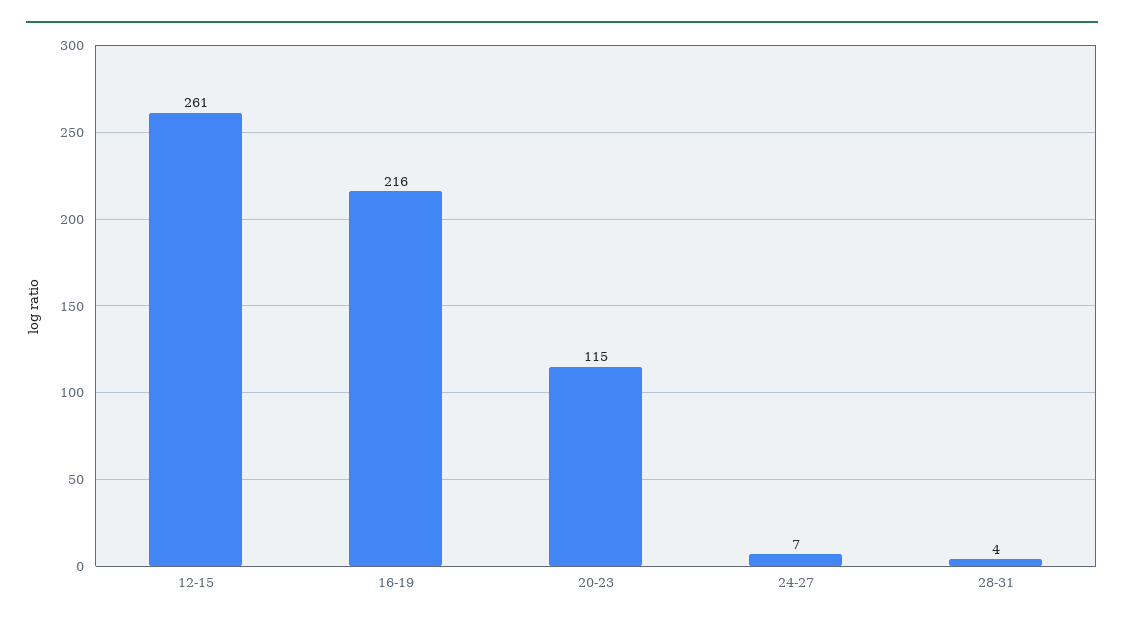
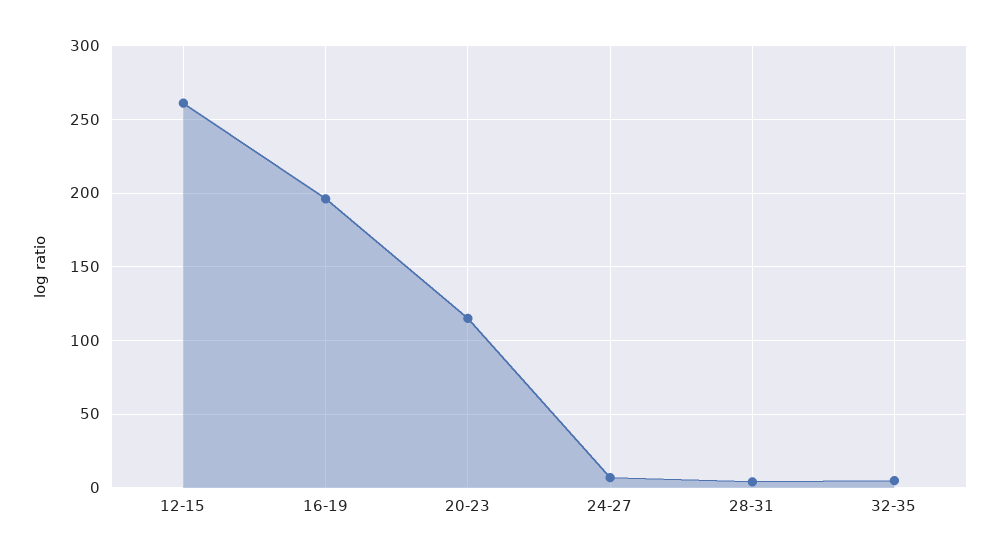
16-19: 216 -> 195
32-35: none -> 5

